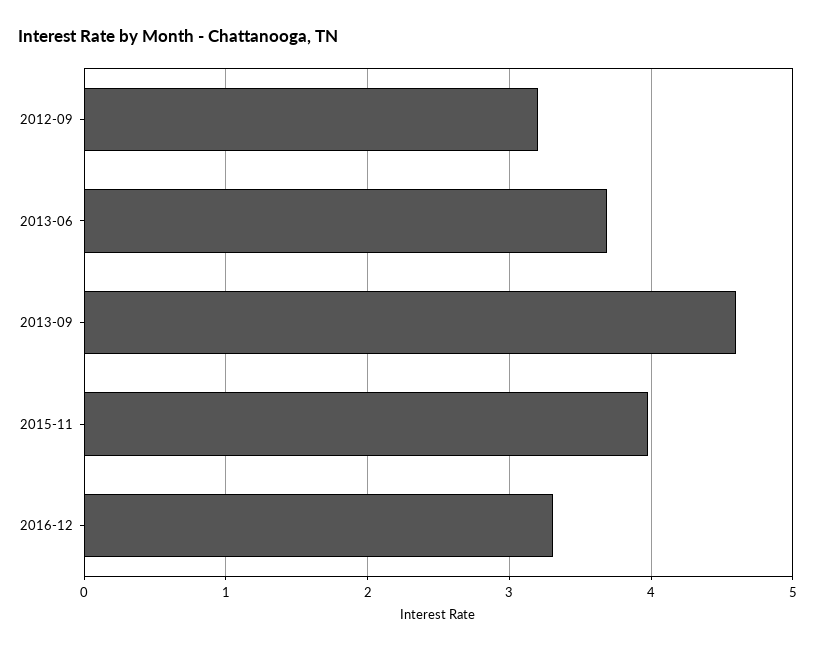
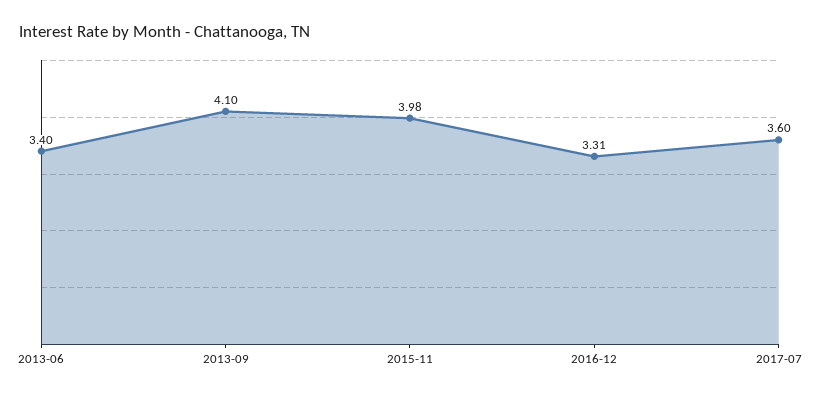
2012-09: 3.2 -> none
2013-06: 3.7 -> 3.4
2013-09: 4.6 -> 4.1
2017-07: none -> 3.6

